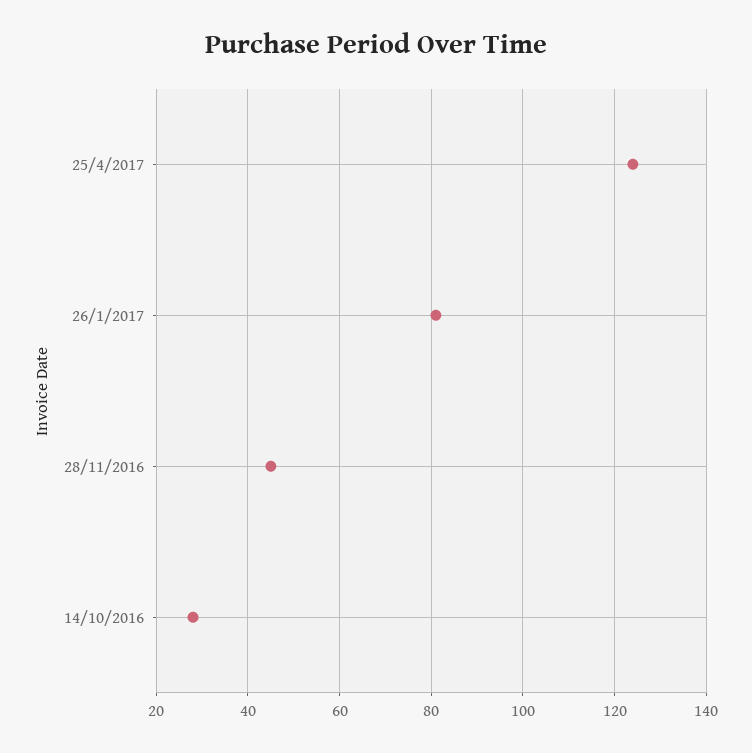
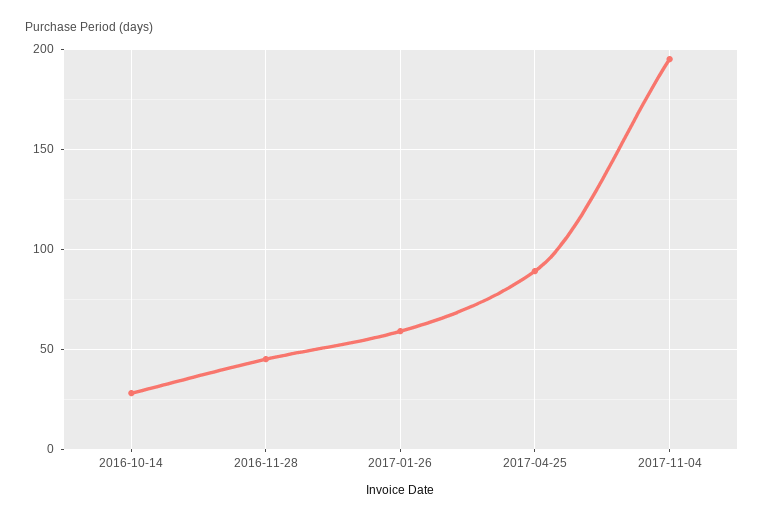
25/4/2017: 125 -> 90
26/1/2017: 80 -> 60
2017-11-04: none -> 195

